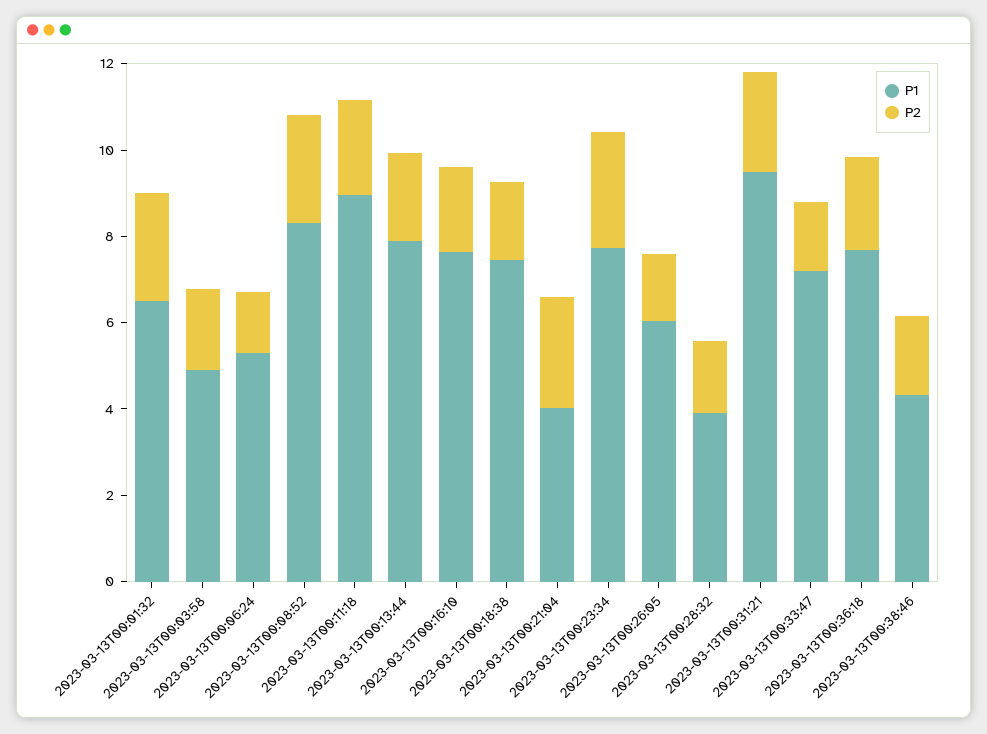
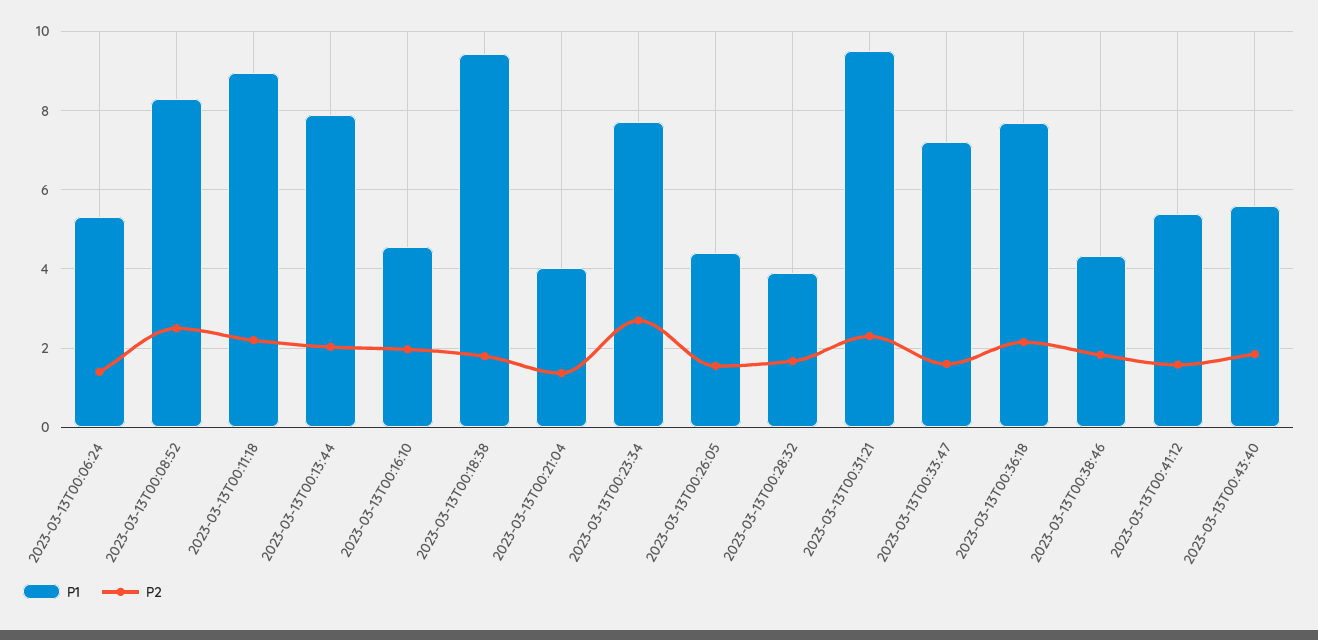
P1, 2023-03-13T00:01:32: 6.5 -> none
P2, 2023-03-13T00:01:32: 2.5 -> none
P1, 2023-03-13T00:03:58: 5 -> none
P2, 2023-03-13T00:03:58: 2 -> none
P1, 2023-03-13T00:16:10: 7.5 -> 4.6
P1, 2023-03-13T00:18:38: 7.5 -> 9.4
P2, 2023-03-13T00:21:04: 2.5 -> 1.4
P1, 2023-03-13T00:26:05: 6 -> 4.4
P1, 2023-03-13T00:41:12: none -> 5.4
P2, 2023-03-13T00:41:12: none -> 1.6
P1, 2023-03-13T00:43:40: none -> 5.6
P2, 2023-03-13T00:43:40: none -> 1.8

